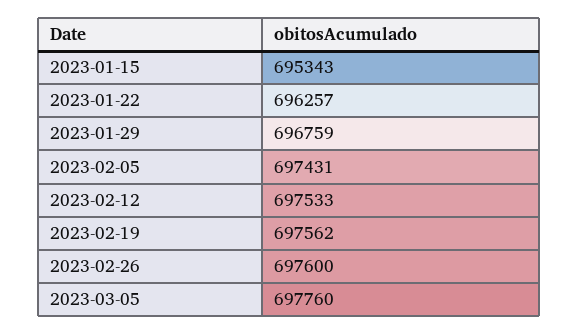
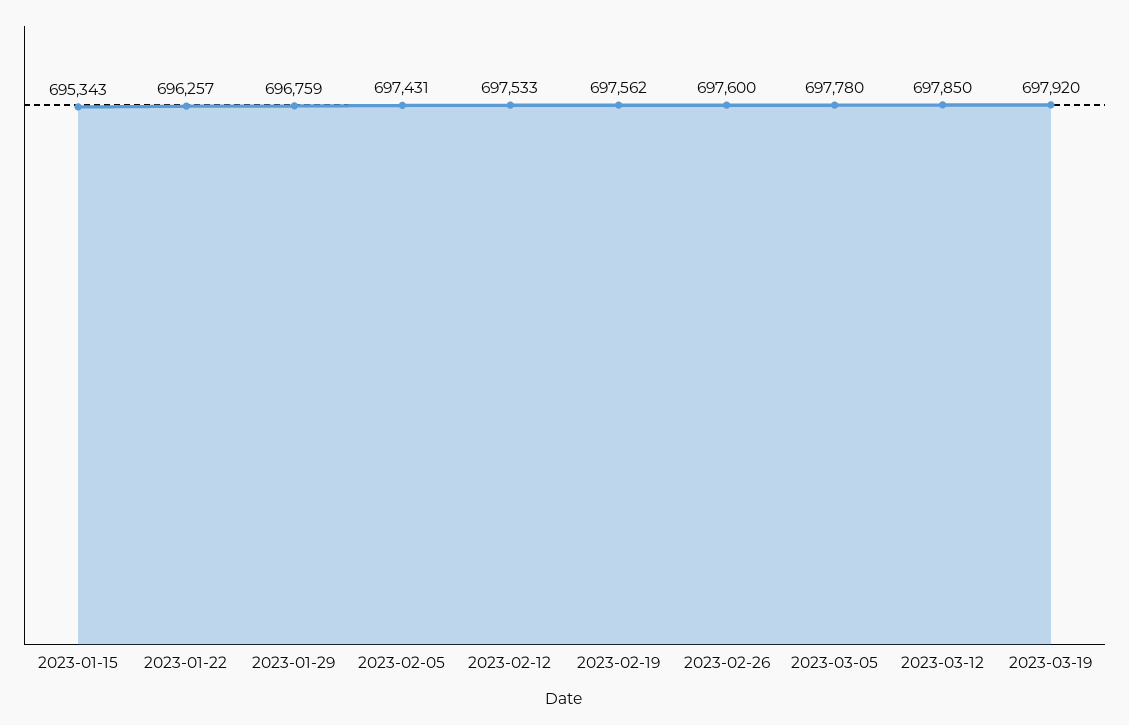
2023-03-05: 697760 -> 697780
2023-03-12: none -> 697850
2023-03-19: none -> 697920

